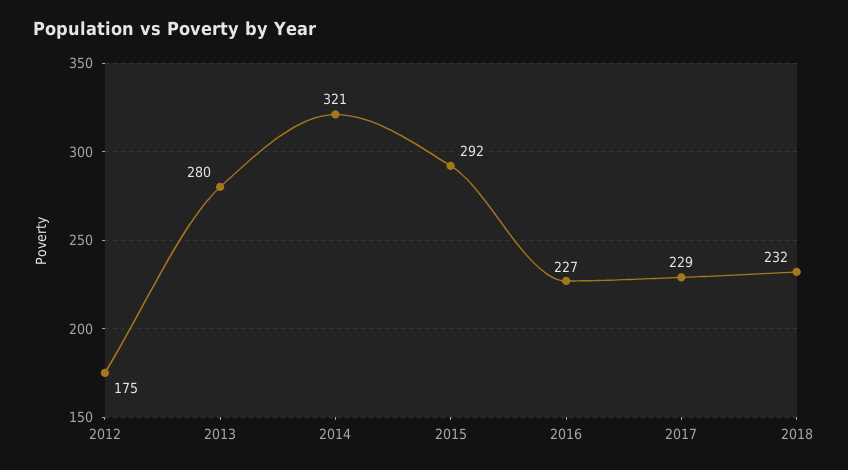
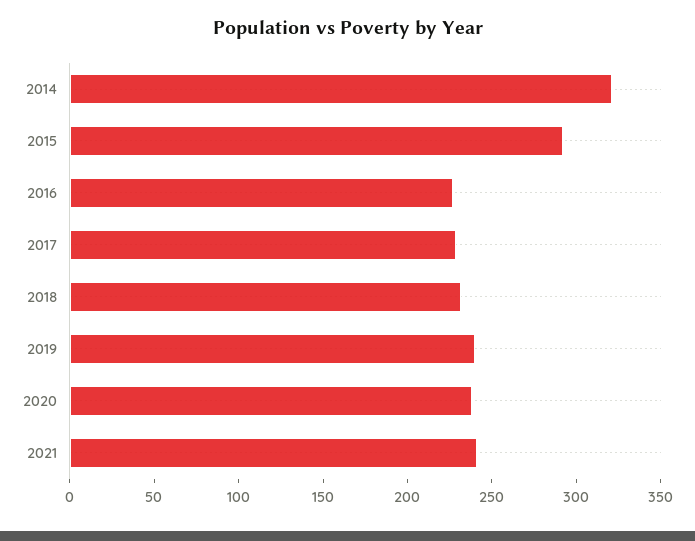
2012: 175 -> none
2013: 280 -> none
2019: none -> 240
2020: none -> 240
2021: none -> 240

